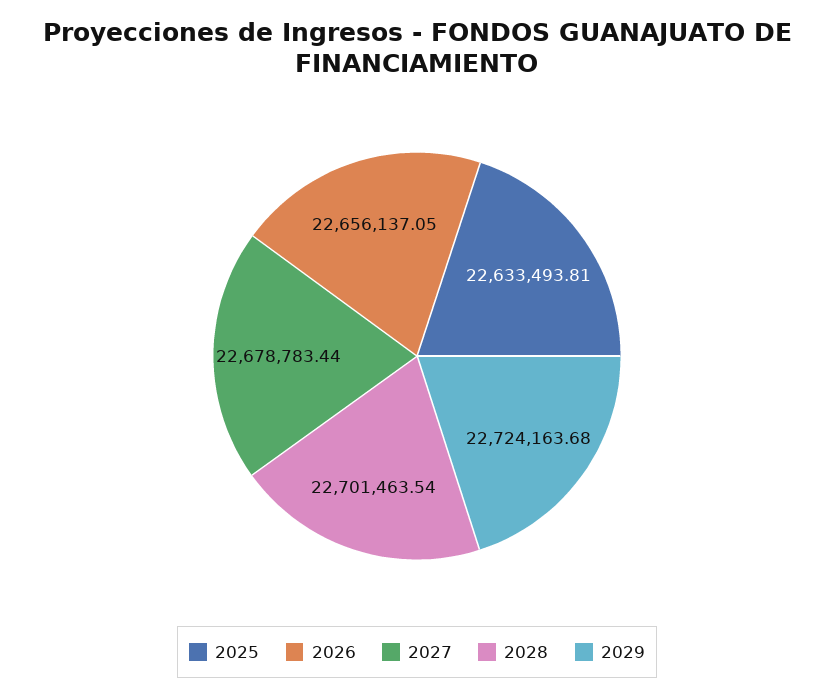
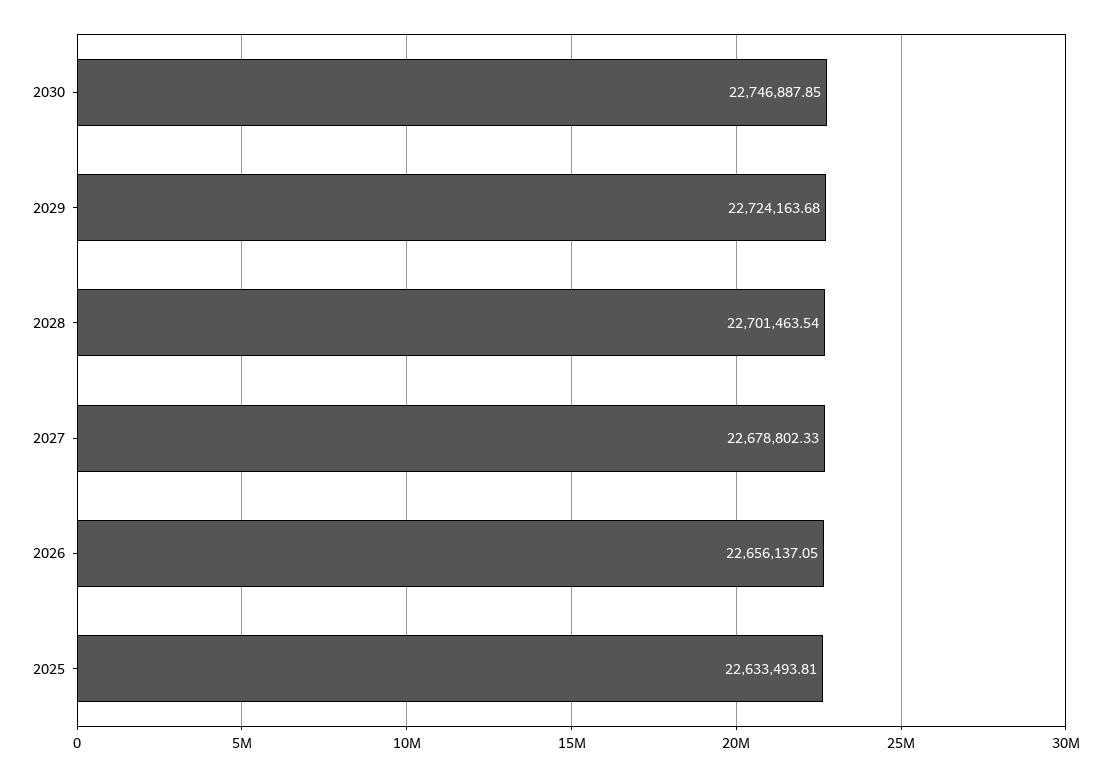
2027: 22678783.44 -> 22678802.33
2030: none -> 22746887.85

